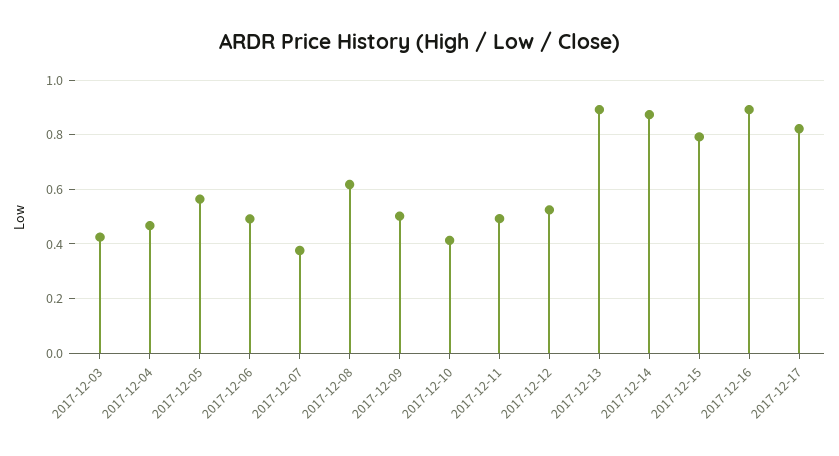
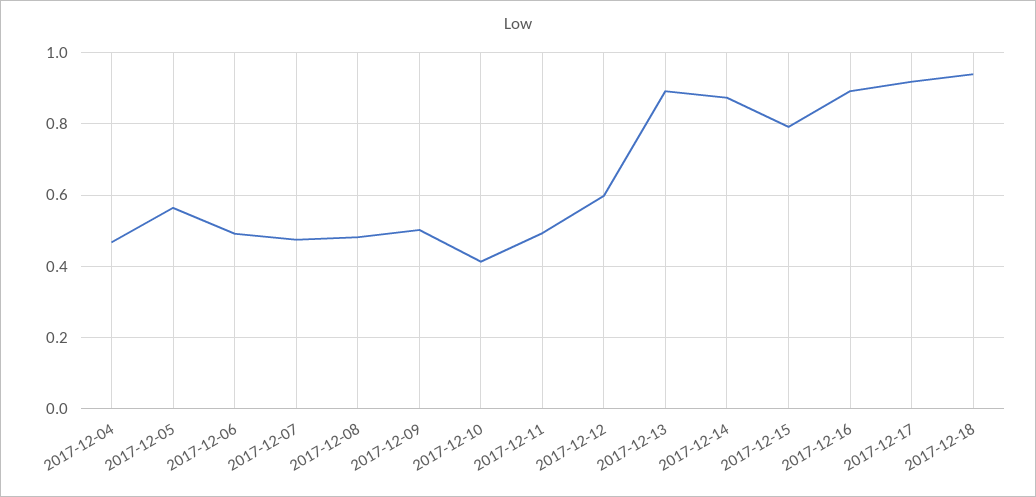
2017-12-03: 0.425 -> none
2017-12-07: 0.375 -> 0.48
2017-12-08: 0.625 -> 0.48
2017-12-12: 0.525 -> 0.6
2017-12-17: 0.825 -> 0.92
2017-12-18: none -> 0.94

